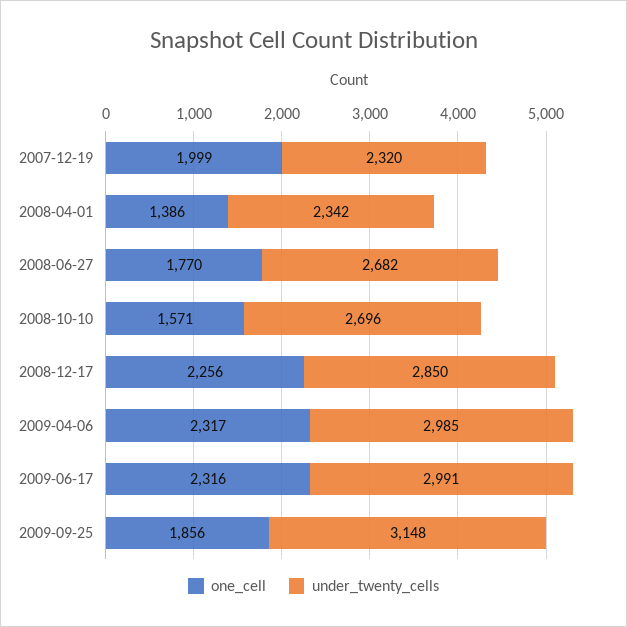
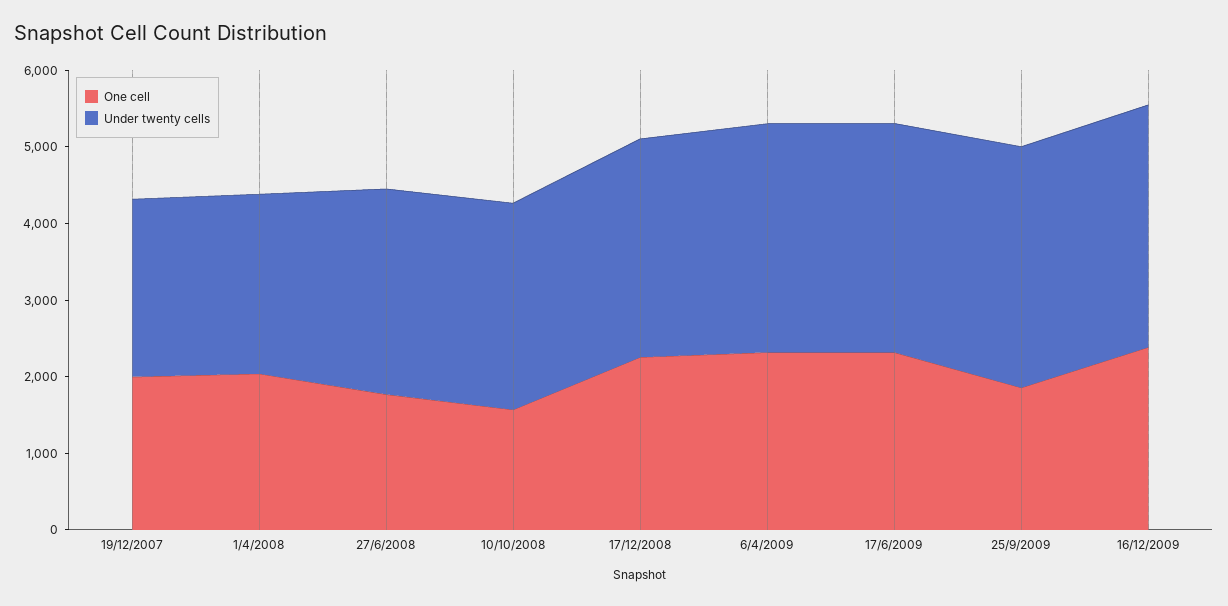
one_cell, 2008-04-01: 1386 -> 2000
one_cell, 16/12/2009: none -> 2400
under_twenty_cells, 16/12/2009: none -> 3200

